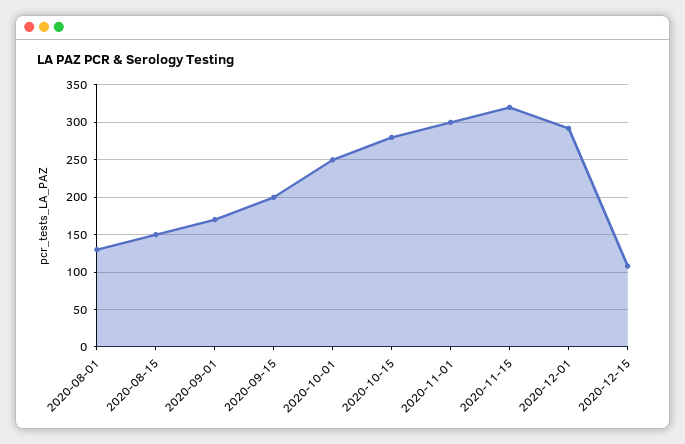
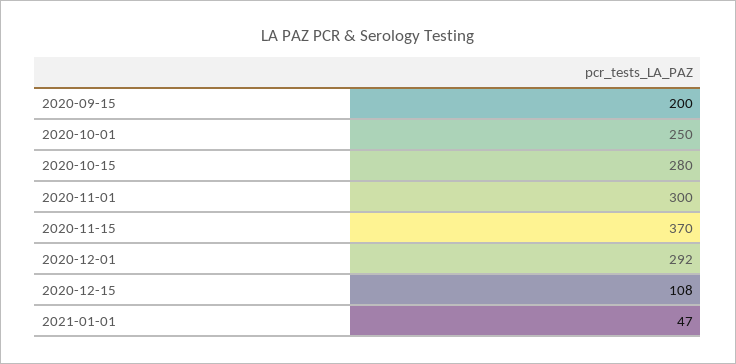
2020-08-01: 130 -> none
2020-08-15: 150 -> none
2020-09-01: 170 -> none
2020-11-15: 320 -> 370
2021-01-01: none -> 47

